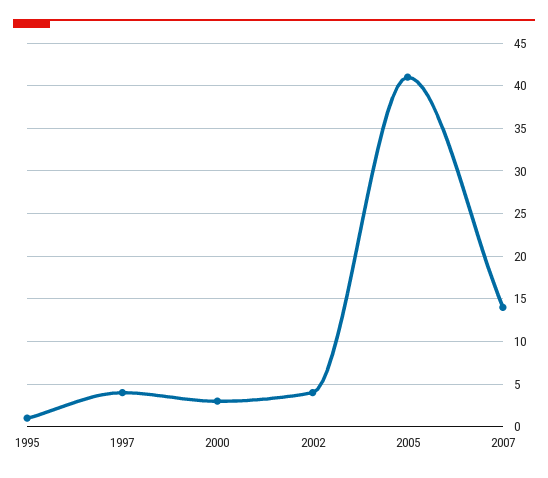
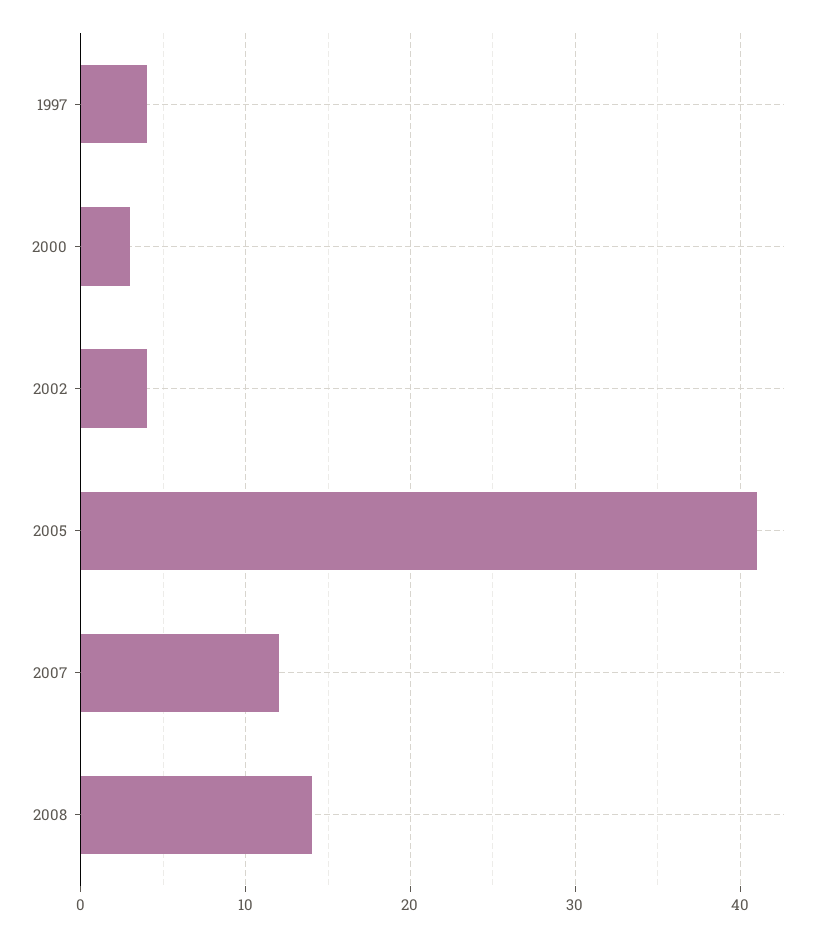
1995: 1 -> none
2007: 14 -> 12
2008: none -> 14

